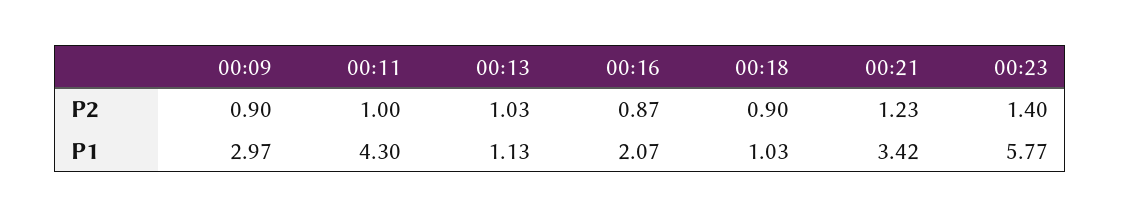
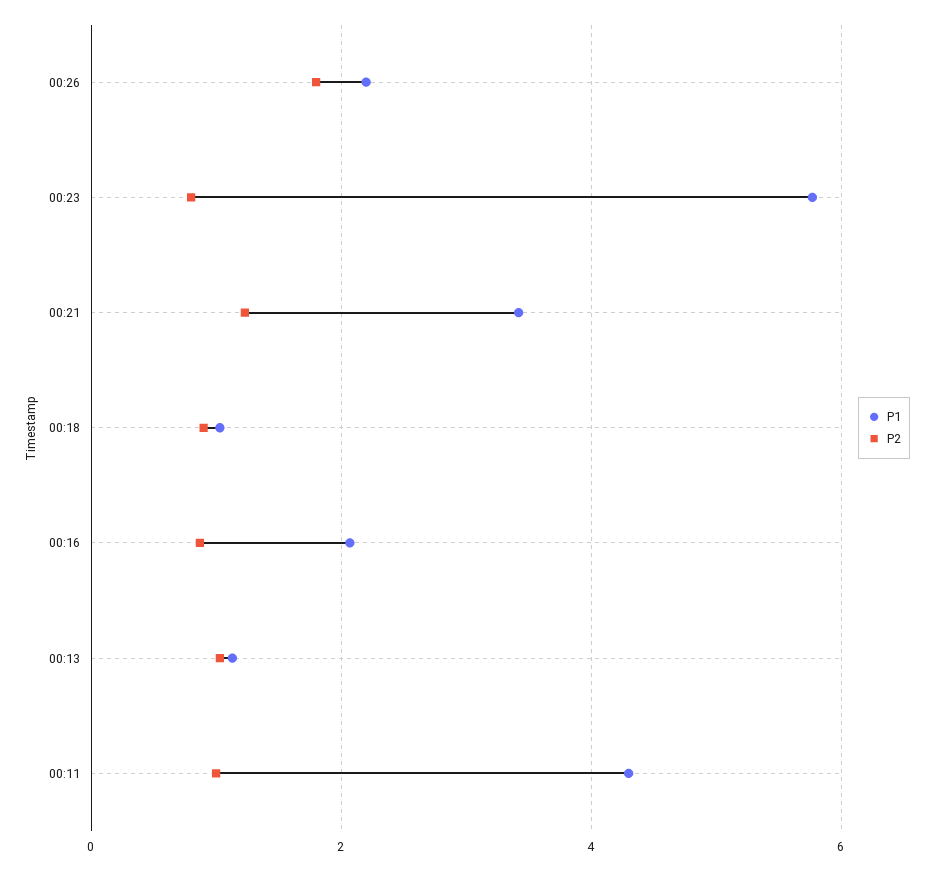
P2, 00:09: 0.9 -> none
P2, 00:23: 1.4 -> 0.8
P1, 00:09: 2.97 -> none
P1, 00:26: none -> 2.2
P2, 00:26: none -> 1.8

